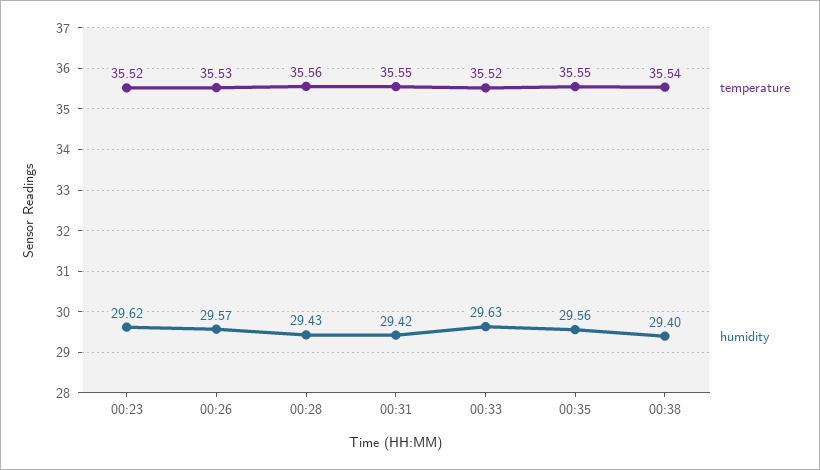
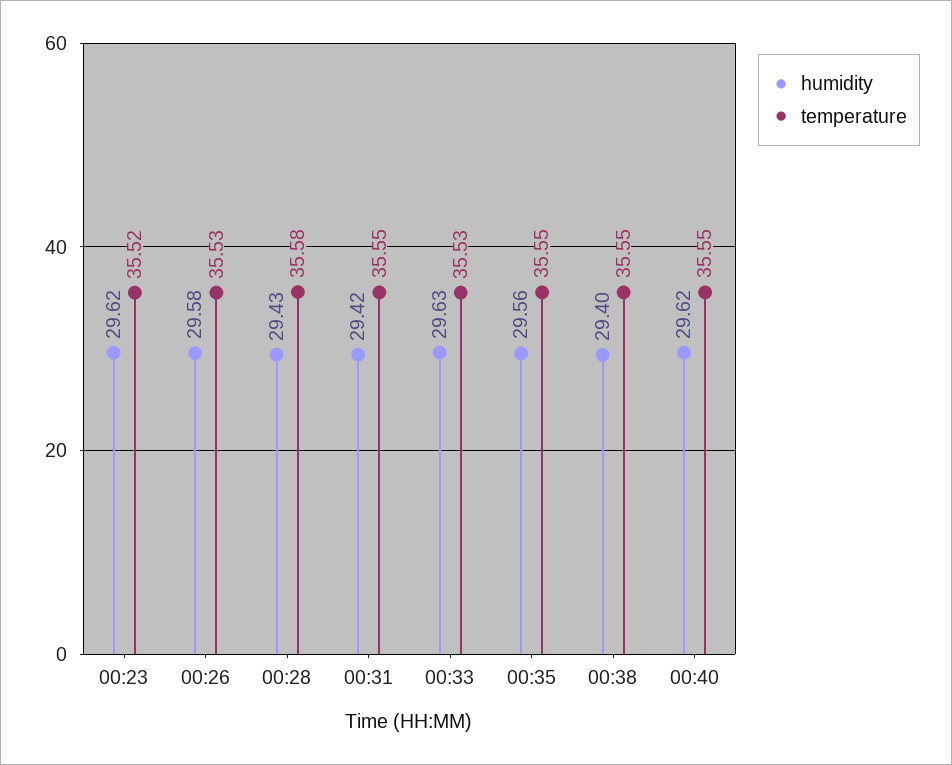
humidity, 00:26: 29.57 -> 29.58
temperature, 00:28: 35.56 -> 35.58
temperature, 00:33: 35.52 -> 35.53
temperature, 00:38: 35.54 -> 35.55
humidity, 00:40: none -> 29.62
temperature, 00:40: none -> 35.55

